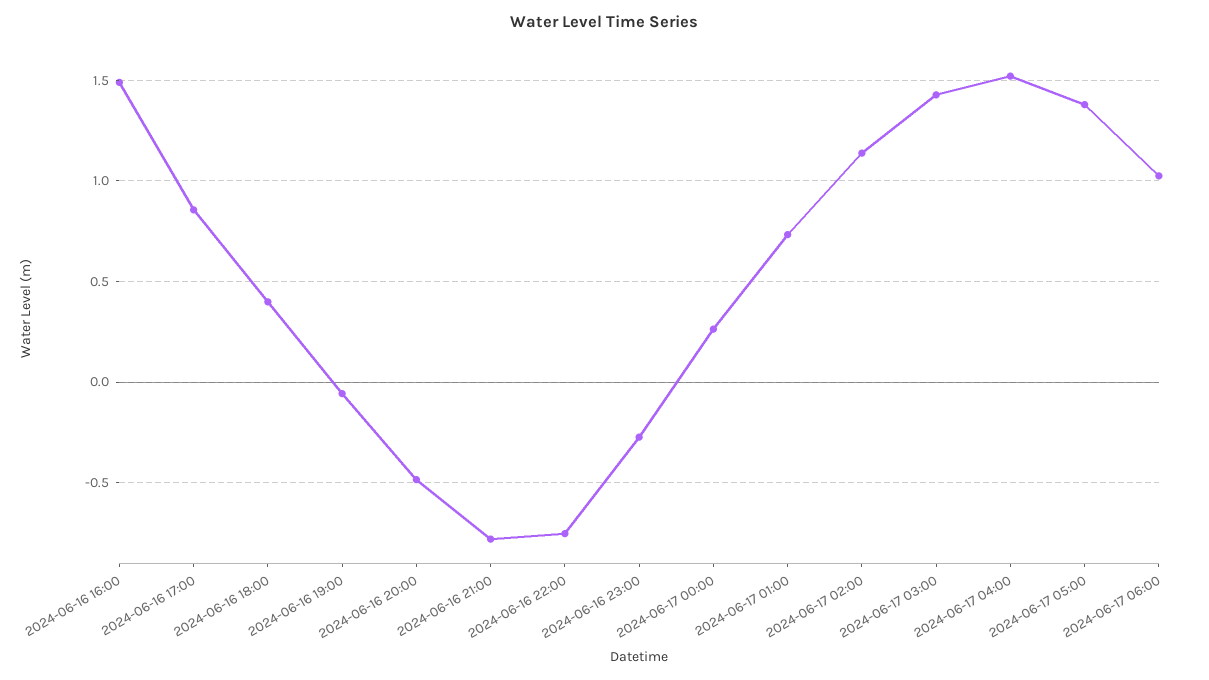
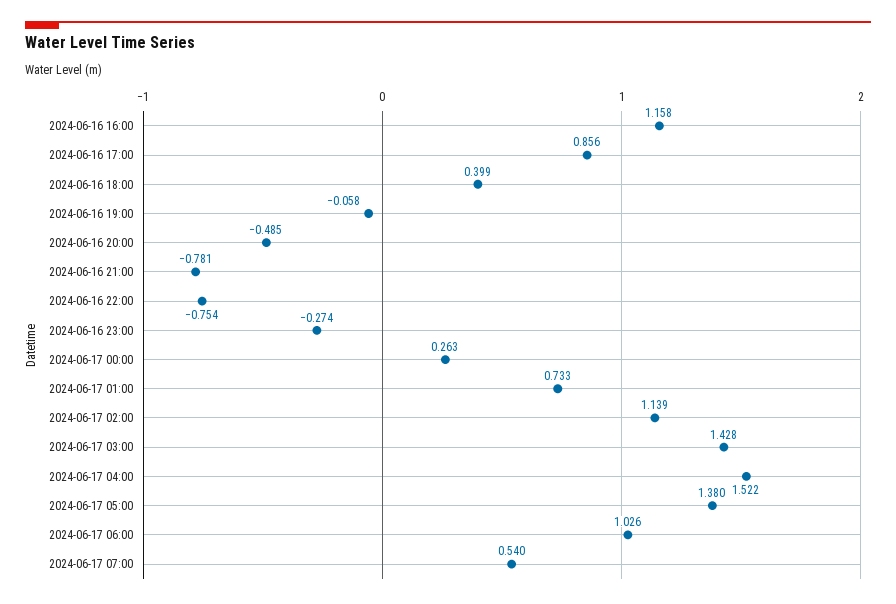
2024-06-16 16:00: 1.5 -> 1.158
2024-06-17 07:00: none -> 0.54

